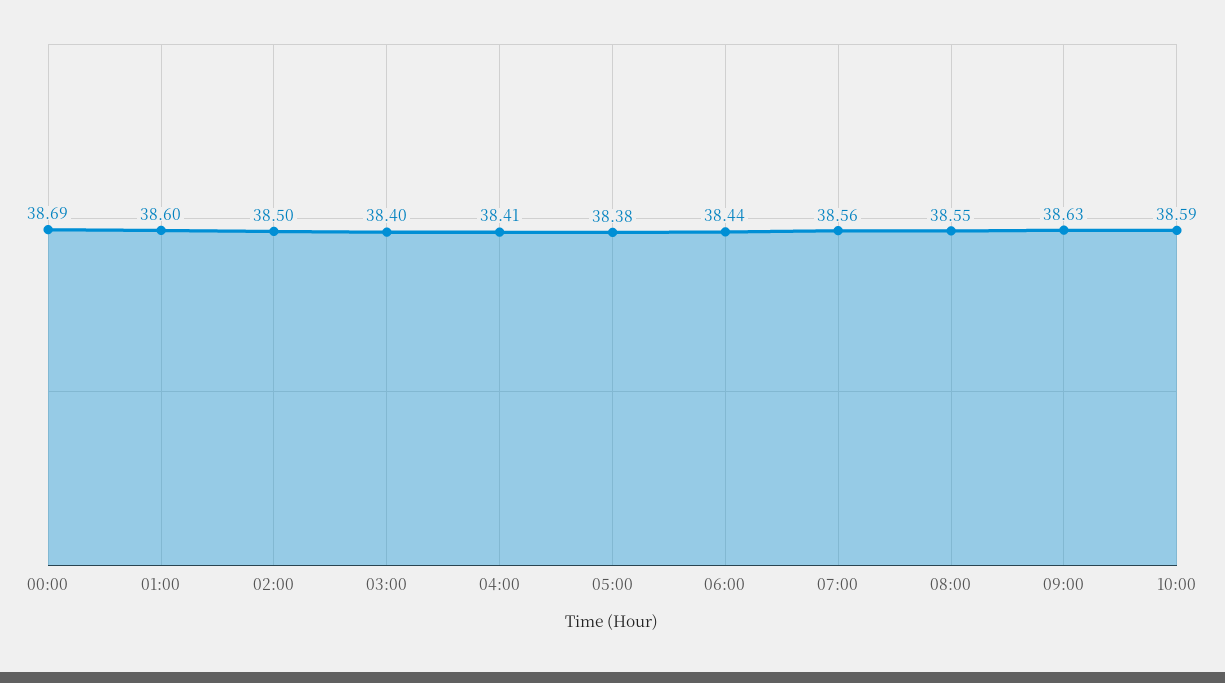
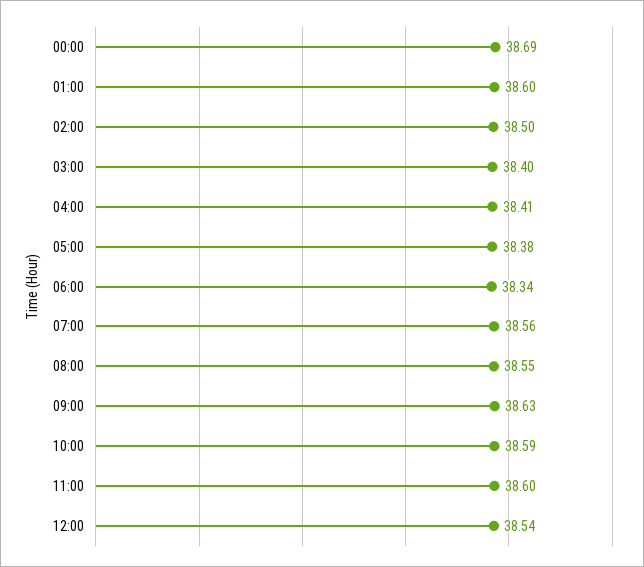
06:00: 38.44 -> 38.34
11:00: none -> 38.6
12:00: none -> 38.54

